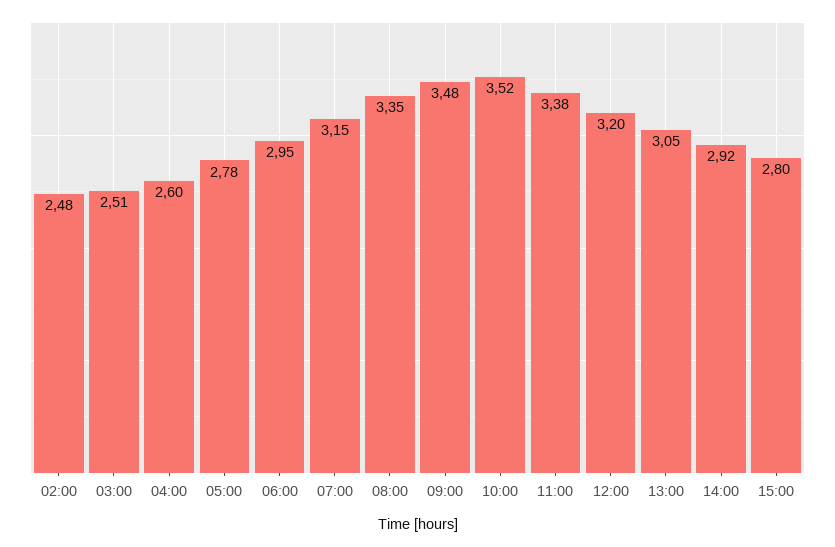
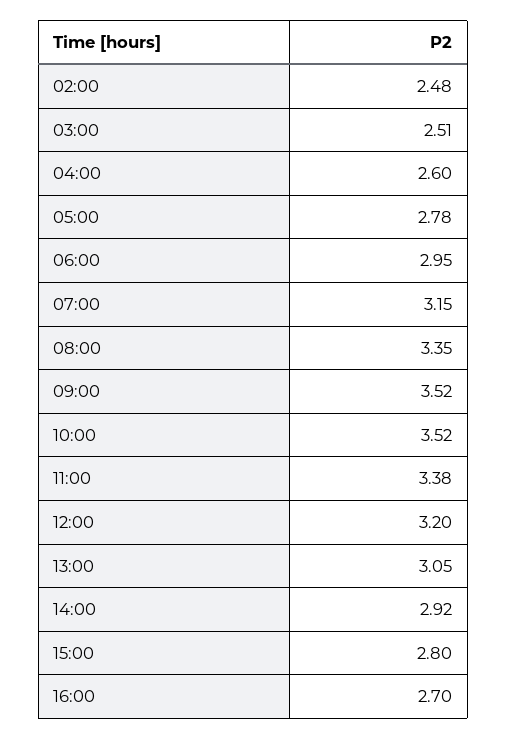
09:00: 3.48 -> 3.52
16:00: none -> 2.7

